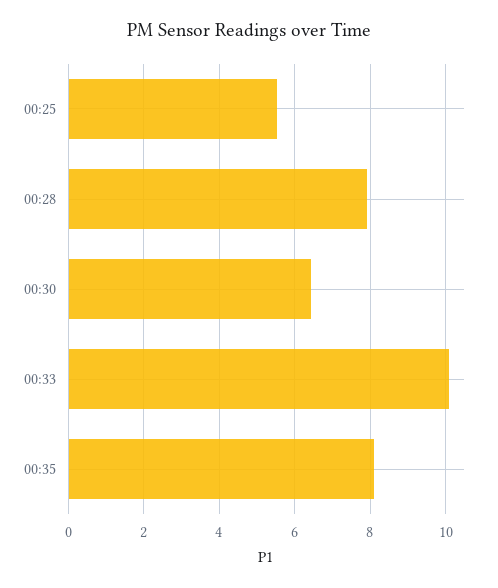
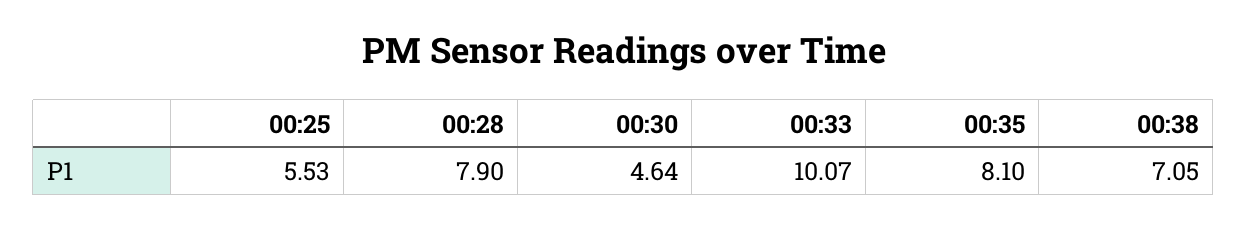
00:30: 6.4 -> 4.64
00:38: none -> 7.05

